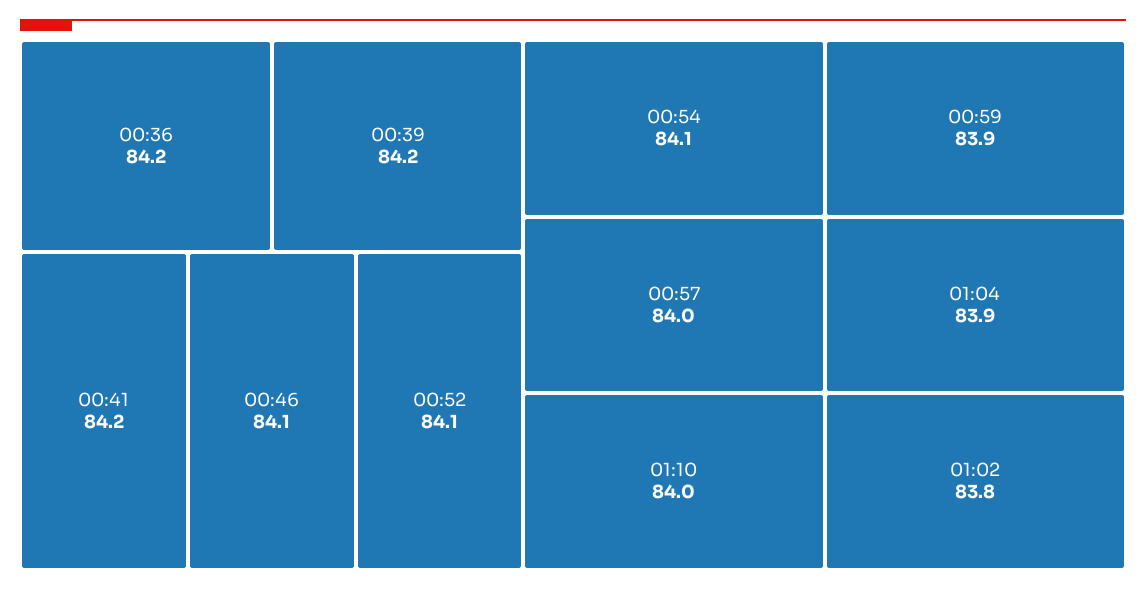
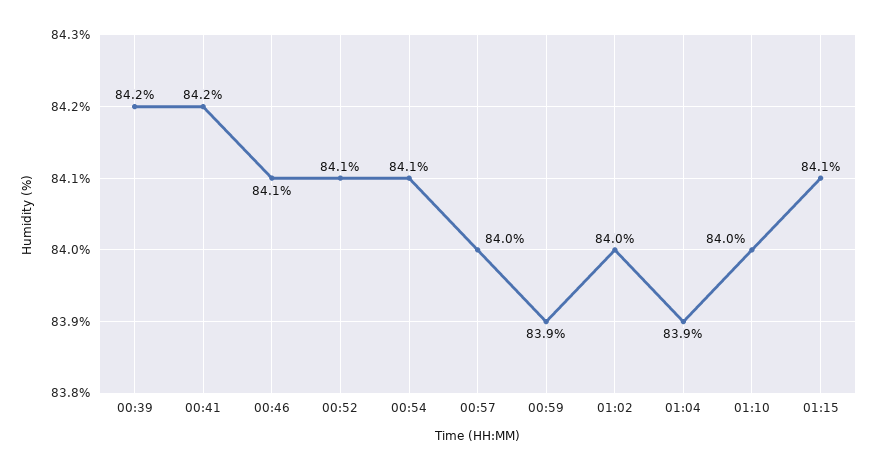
00:36: 84.2 -> none
01:02: 83.8 -> 84
01:15: none -> 84.1

